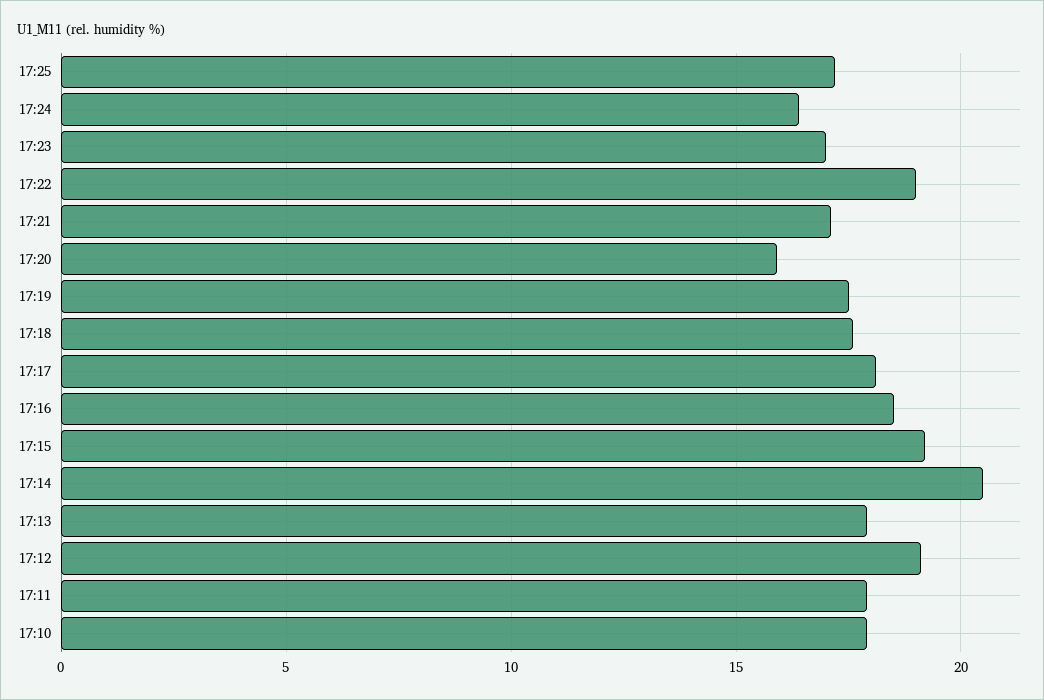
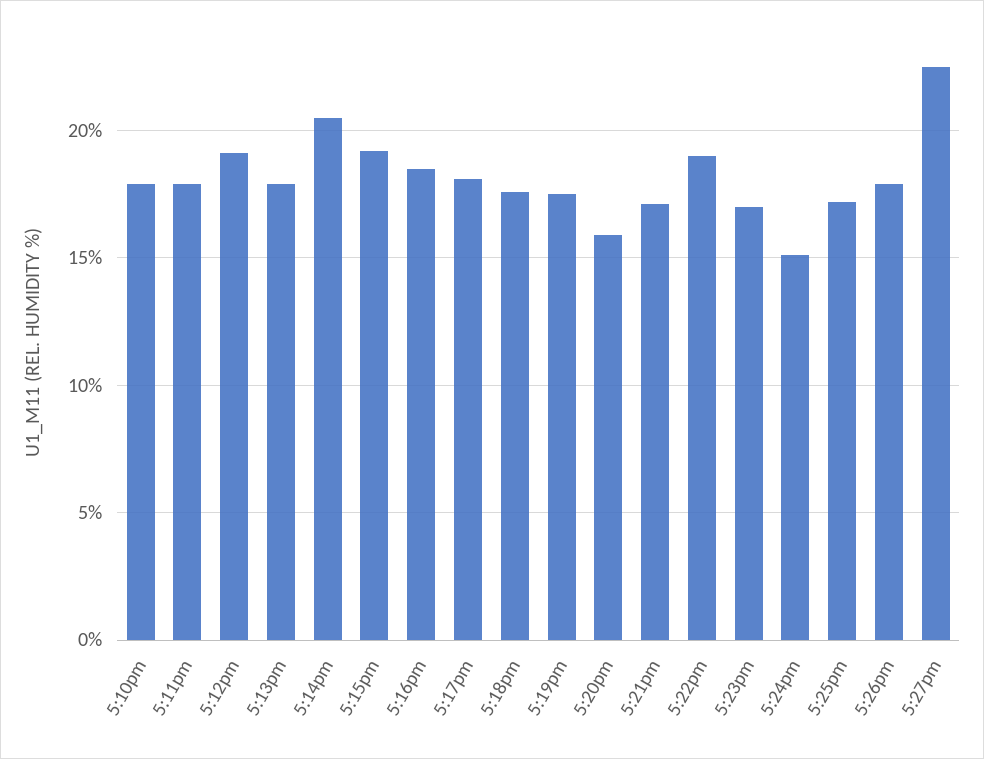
17:24: 16.5 -> 15
5:26pm: none -> 18
5:27pm: none -> 22.5

